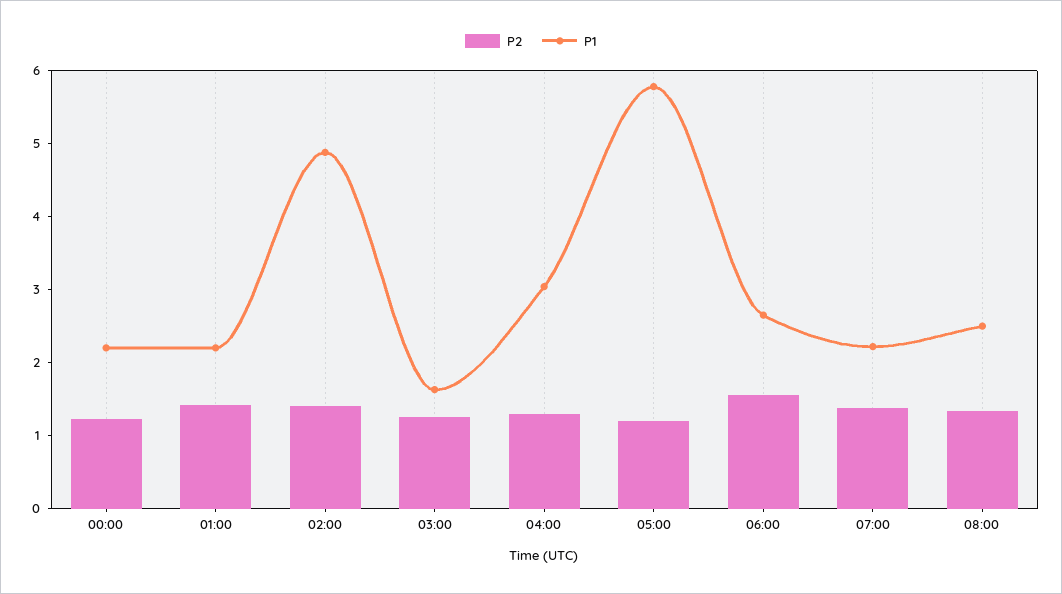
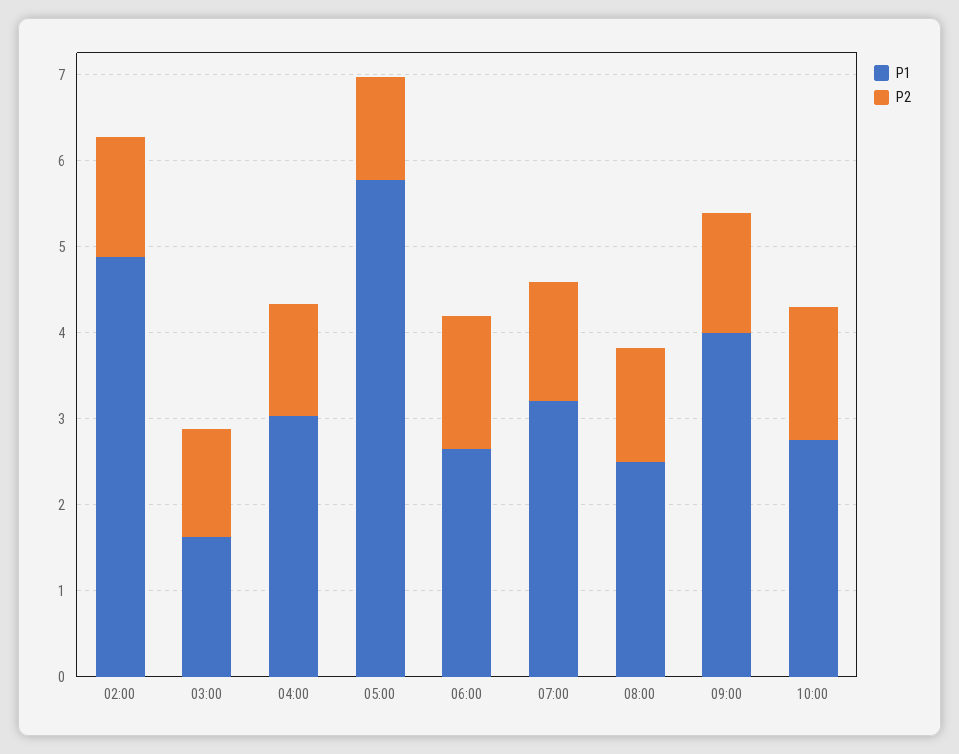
P2, 00:00: 1.2 -> none
P1, 00:00: 2.2 -> none
P2, 01:00: 1.4 -> none
P1, 01:00: 2.2 -> none
P1, 07:00: 2.2 -> 3.2
P1, 09:00: none -> 4
P2, 09:00: none -> 1.4
P1, 10:00: none -> 2.8
P2, 10:00: none -> 1.6

